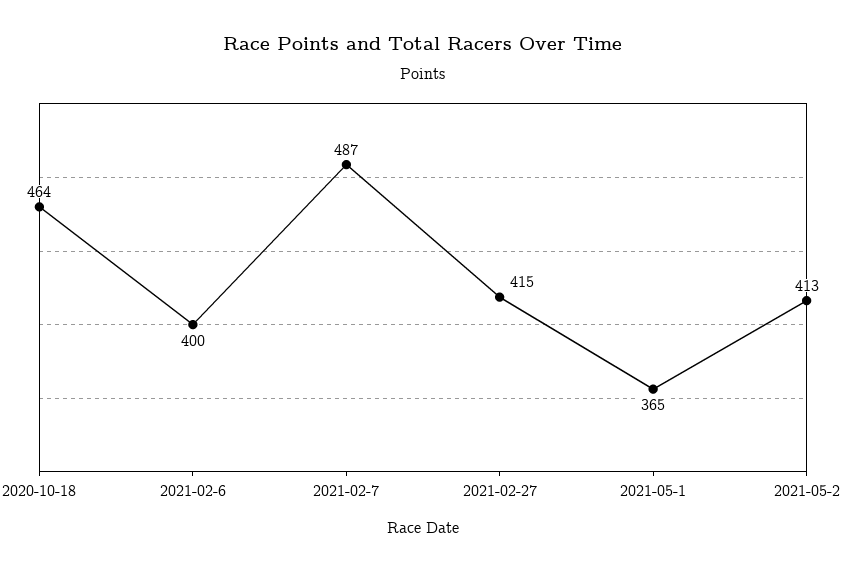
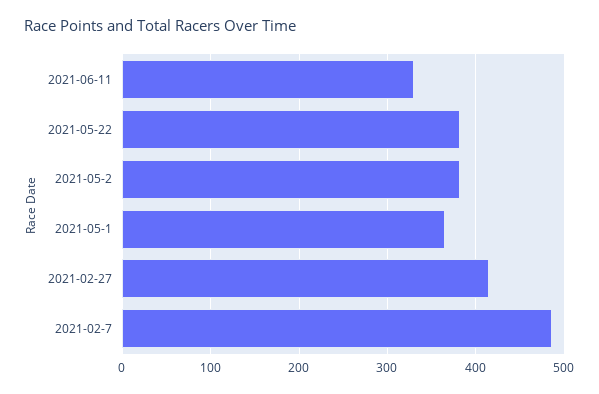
2020-10-18: 464 -> none
2021-02-6: 400 -> none
2021-05-2: 413 -> 380
2021-06-11: none -> 330
2021-05-22: none -> 380

